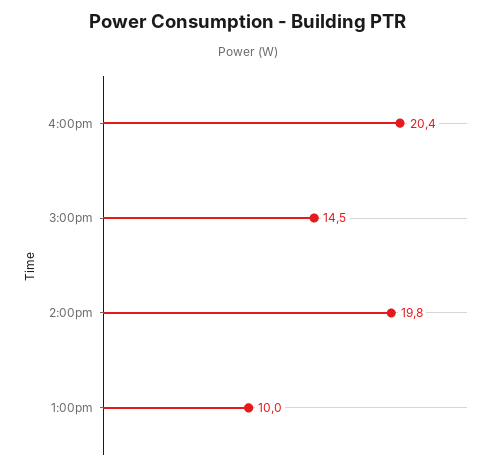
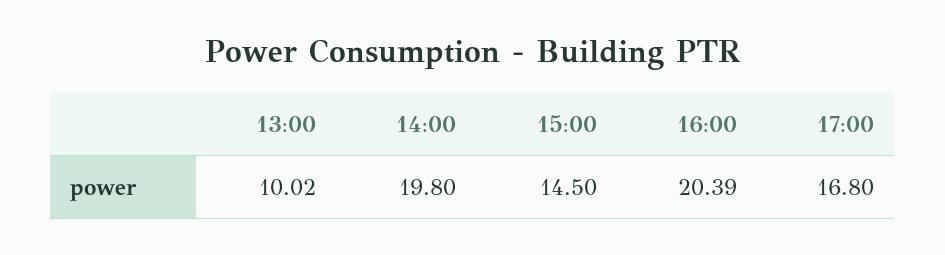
17:00: none -> 16.8

